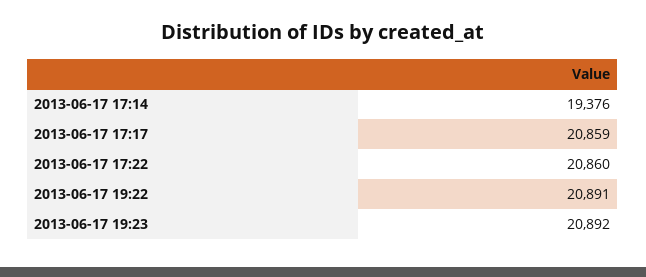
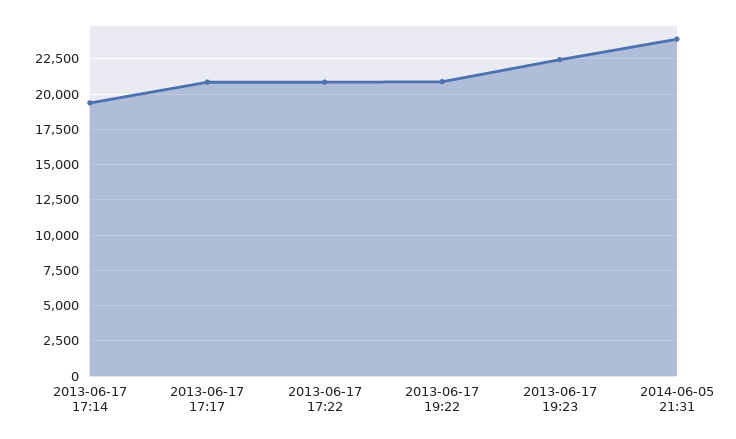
2013-06-17 19:23: 20892 -> 22500
2014-06-05 21:31: none -> 24000

